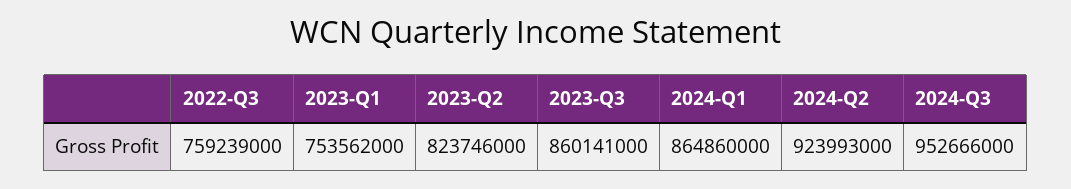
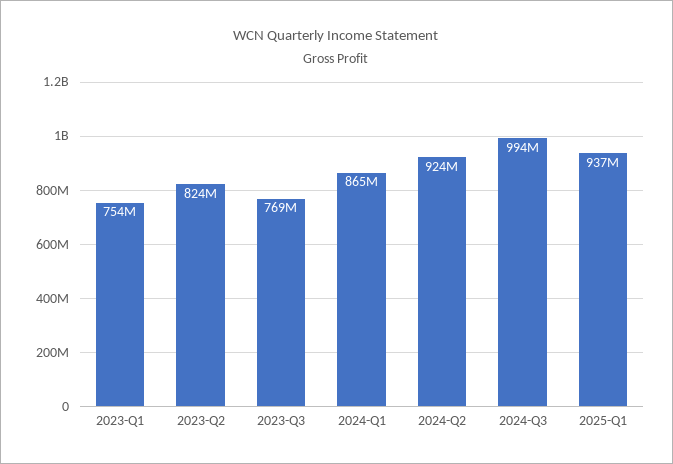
2022-Q3: 759239000 -> none
2023-Q3: 860141000 -> 769000000
2024-Q3: 952666000 -> 994000000
2025-Q1: none -> 937000000

